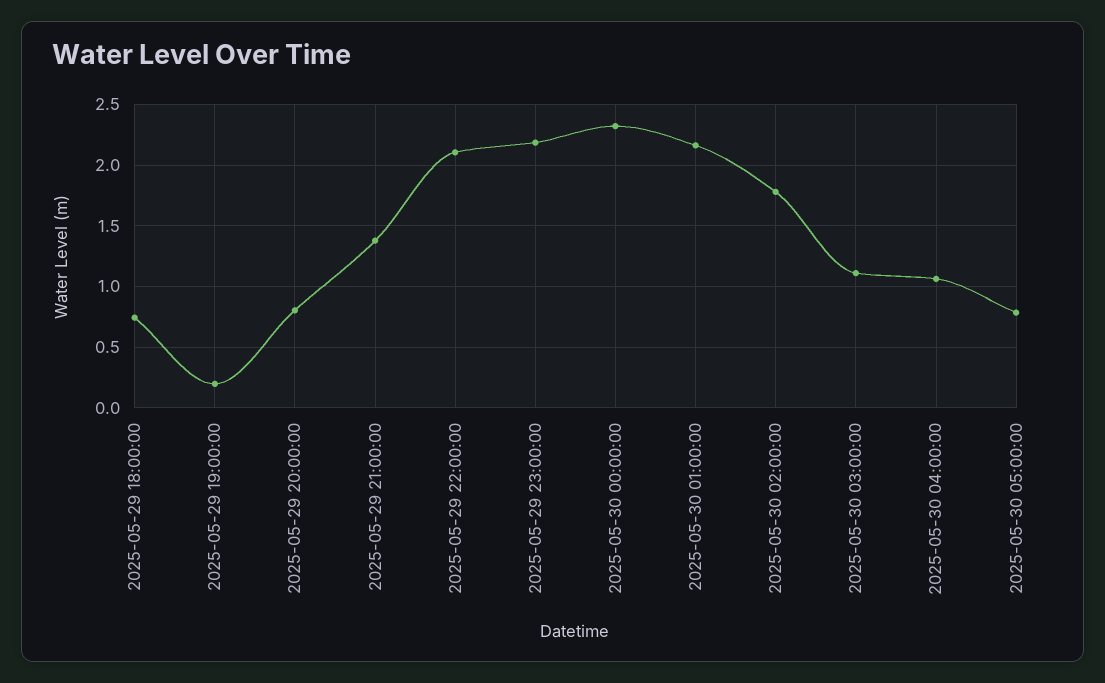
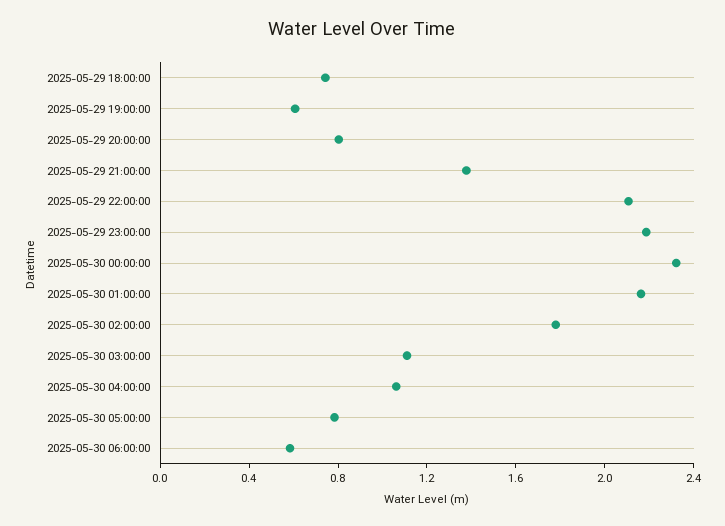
2025-05-29 19:00:00: 0.2 -> 0.6
2025-05-30 06:00:00: none -> 0.6

